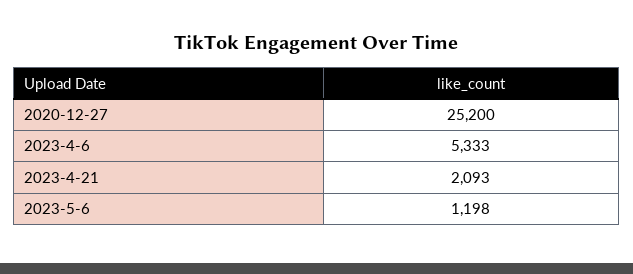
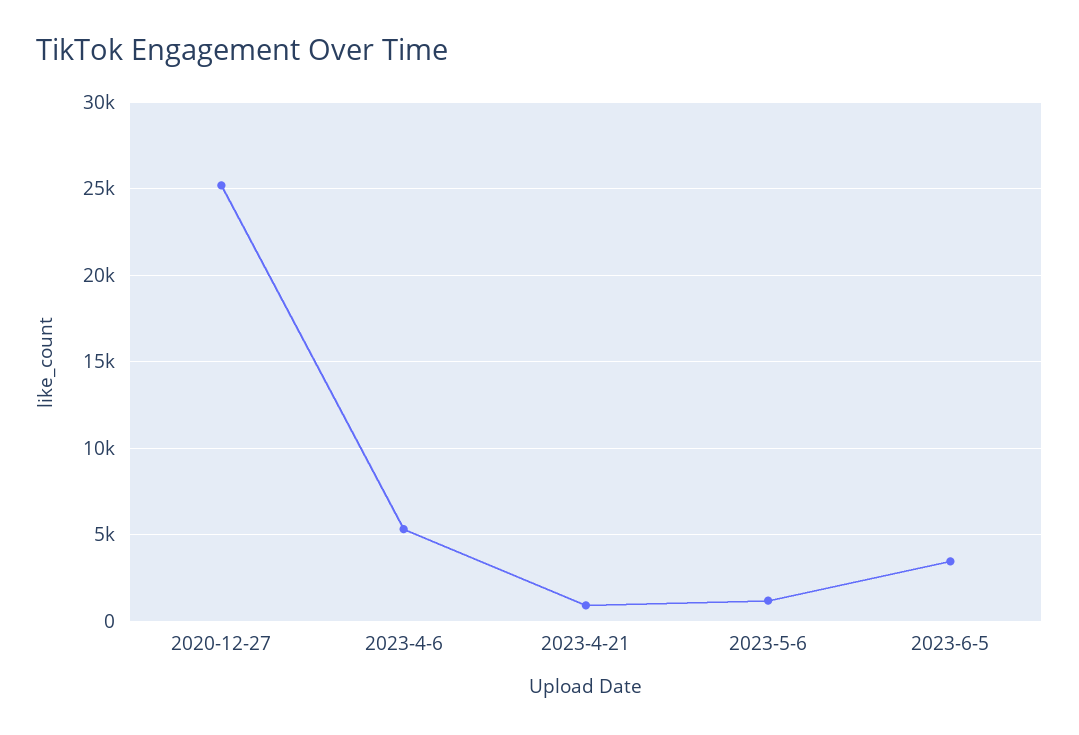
2023-4-21: 2093 -> 1000
2023-6-5: none -> 3500

